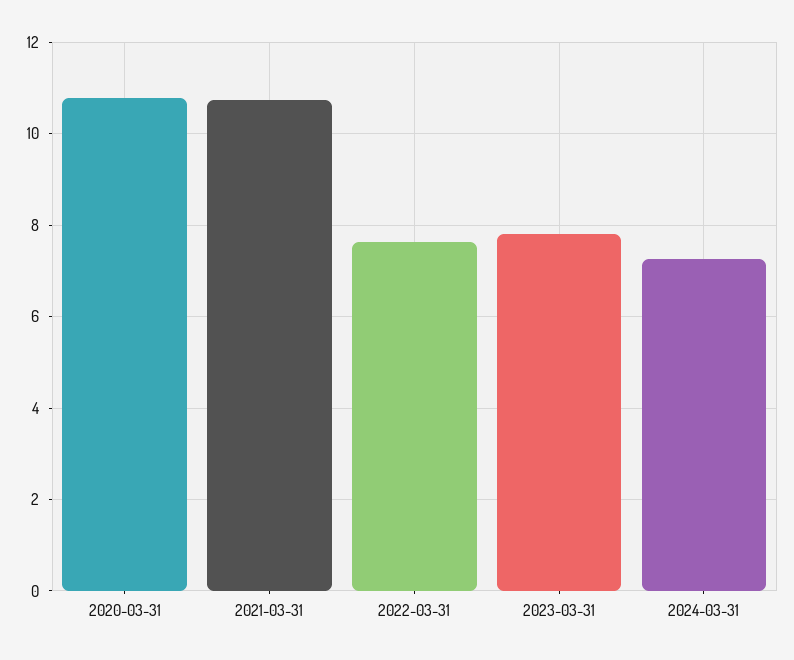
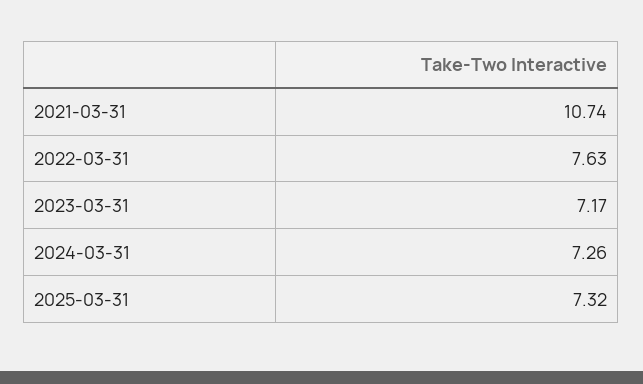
2020-03-31: 10.8 -> none
2023-03-31: 7.8 -> 7.17
2025-03-31: none -> 7.32

